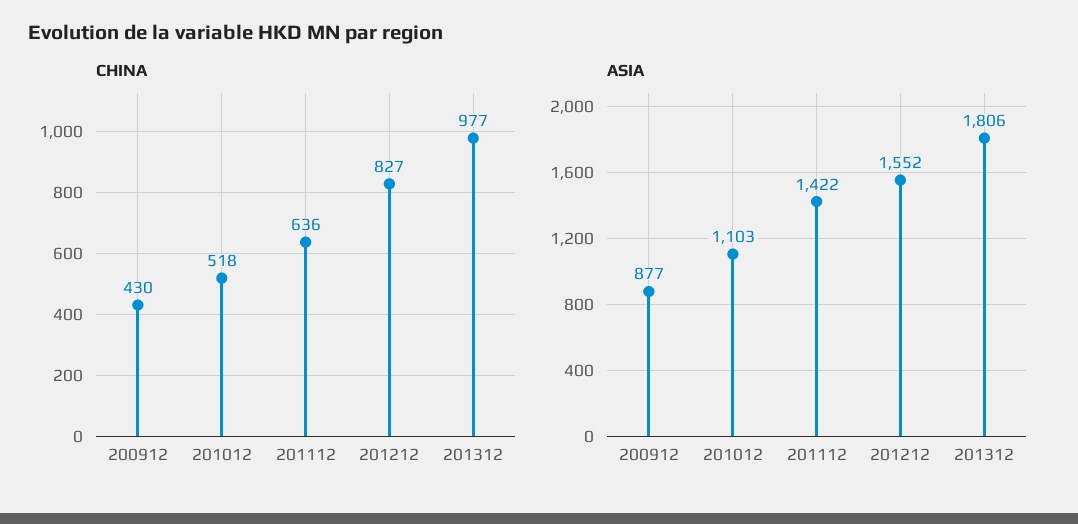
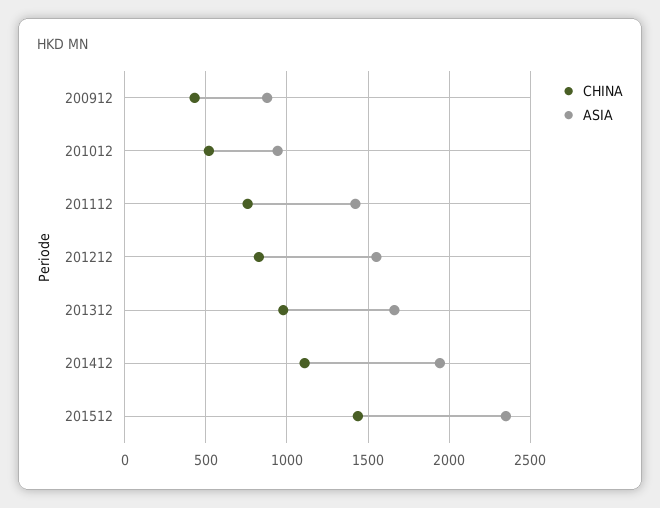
CHINA, 201112: 636 -> 750
ASIA, 201012: 1103 -> 950
ASIA, 201312: 1806 -> 1650
CHINA, 201412: none -> 1100
ASIA, 201412: none -> 1950
CHINA, 201512: none -> 1450
ASIA, 201512: none -> 2350

